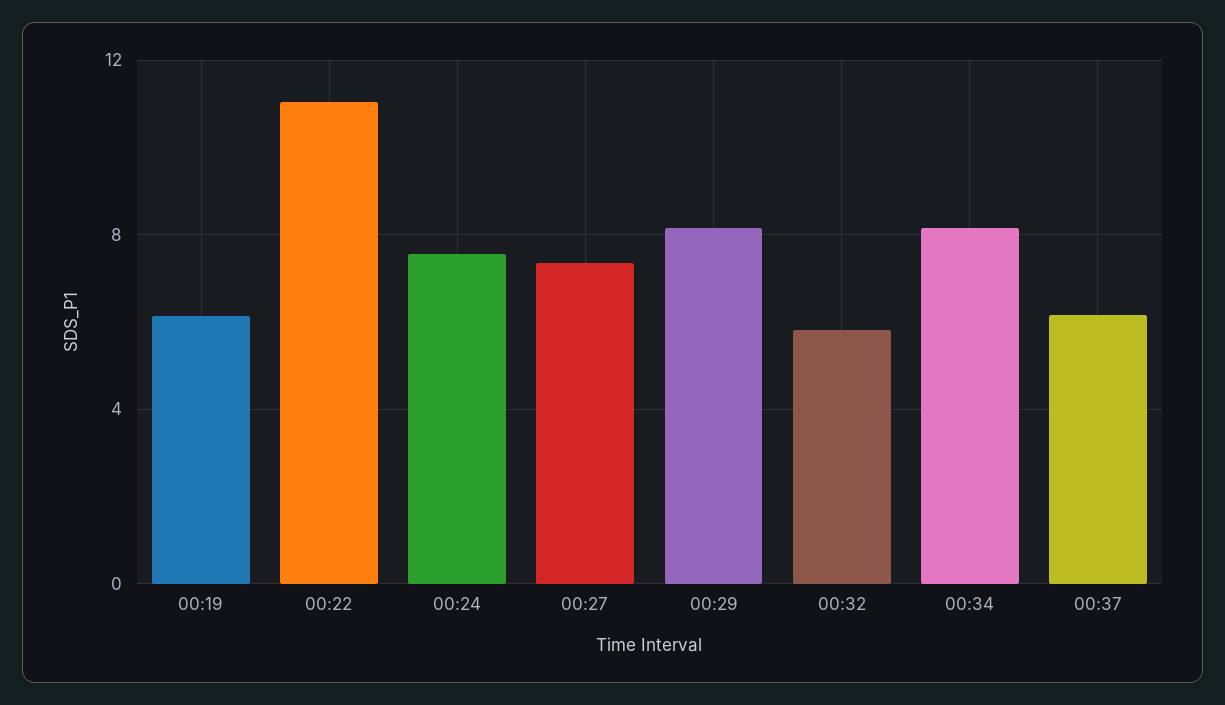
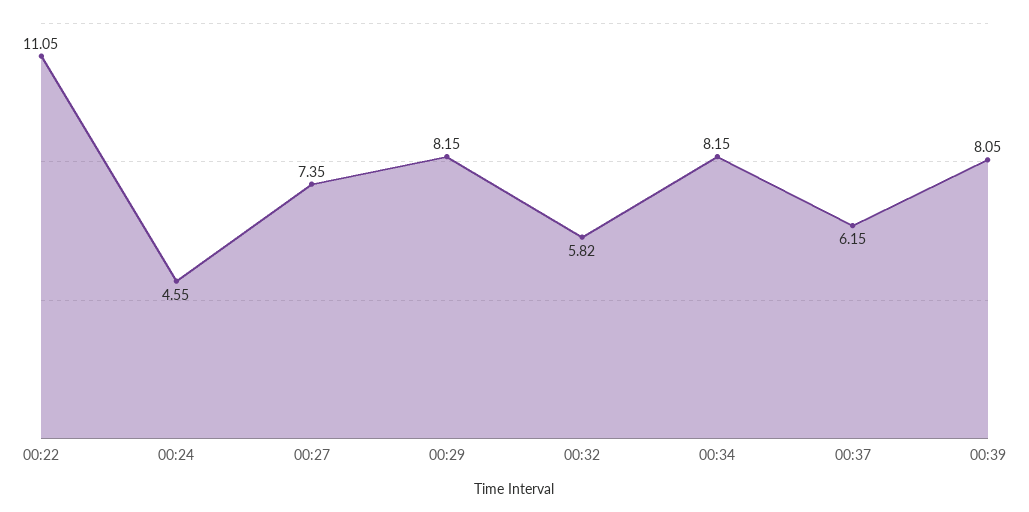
00:19: 6 -> none
00:24: 7.5 -> 4.55
00:39: none -> 8.05

